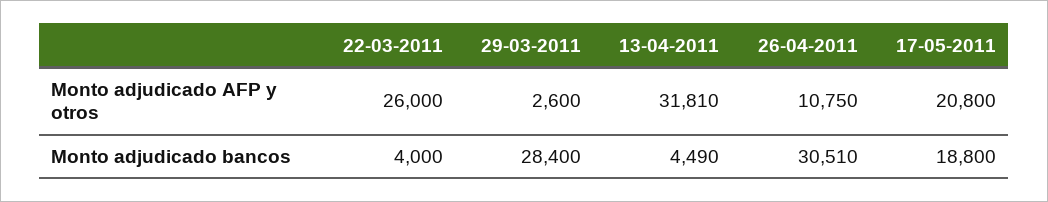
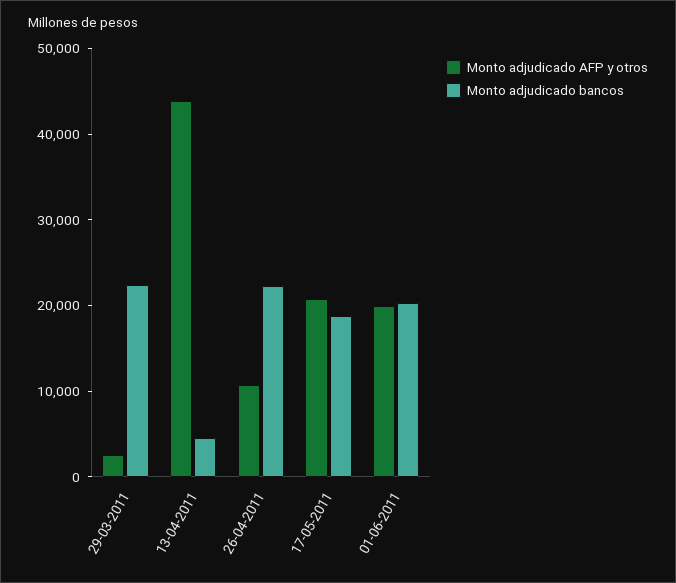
Monto adjudicado AFP y otros, 22-03-2011: 26000 -> none
Monto adjudicado AFP y otros, 13-04-2011: 31810 -> 44000
Monto adjudicado bancos, 22-03-2011: 4000 -> none
Monto adjudicado bancos, 29-03-2011: 28400 -> 22000
Monto adjudicado bancos, 26-04-2011: 30510 -> 22000
Monto adjudicado AFP y otros, 01-06-2011: none -> 20000
Monto adjudicado bancos, 01-06-2011: none -> 20000

